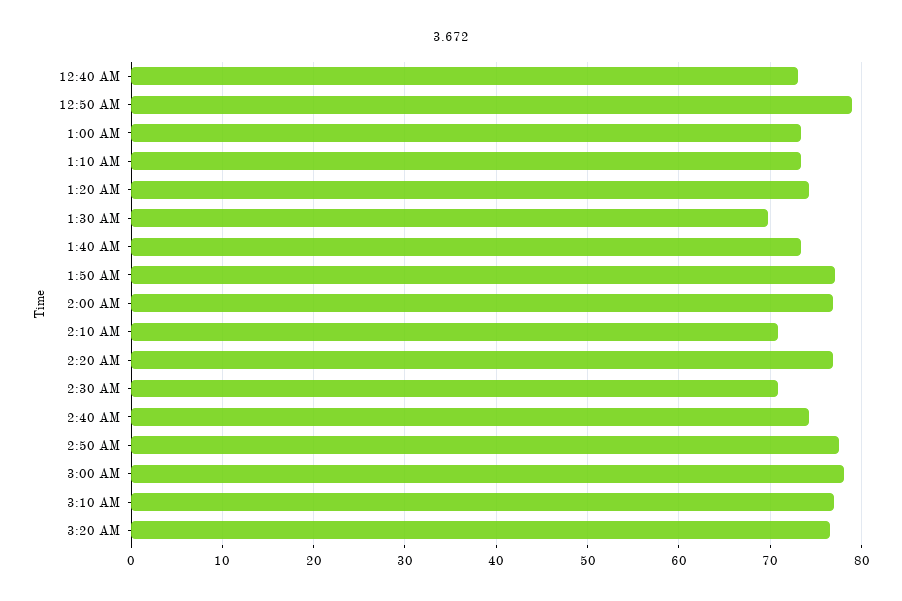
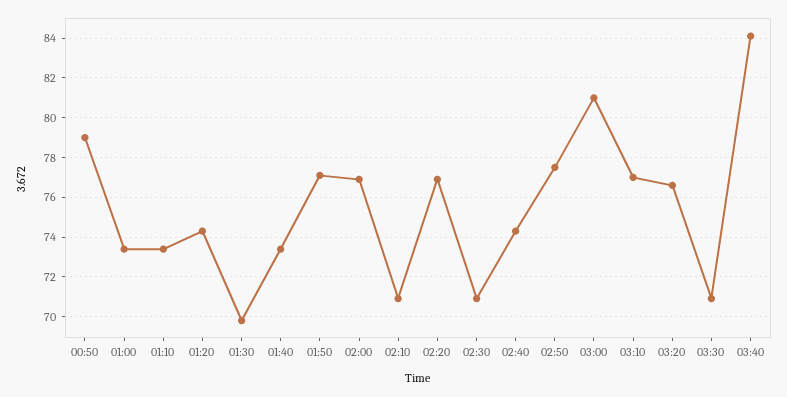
12:40 AM: 73 -> none
3:00 AM: 78 -> 81
03:30: none -> 71
03:40: none -> 84

